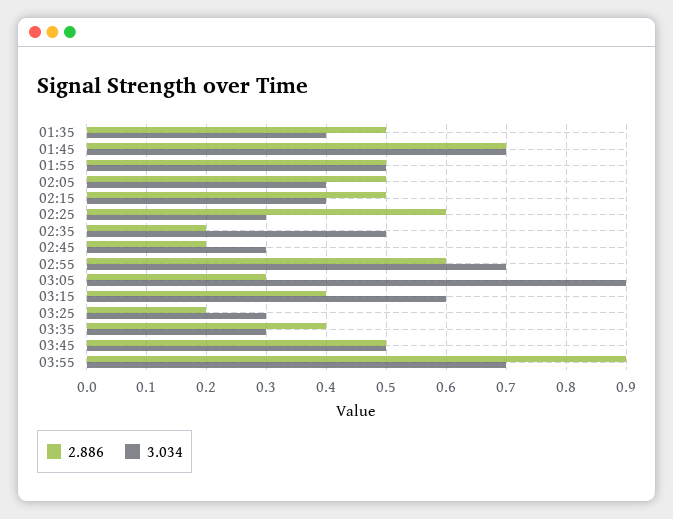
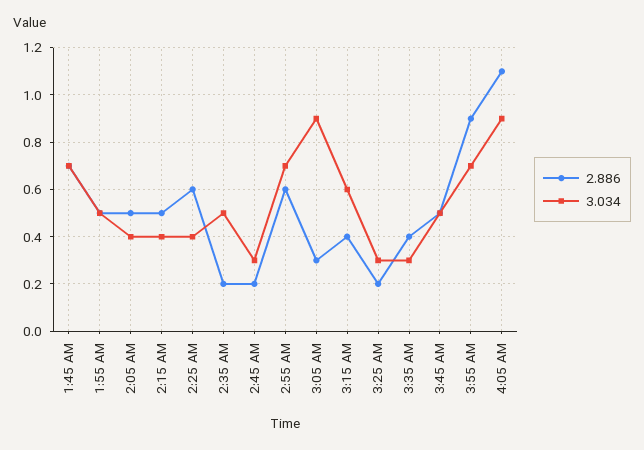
2.886, 01:35: 0.5 -> none
3.034, 01:35: 0.4 -> none
3.034, 02:25: 0.3 -> 0.4
2.886, 4:05 AM: none -> 1.1
3.034, 4:05 AM: none -> 0.9

